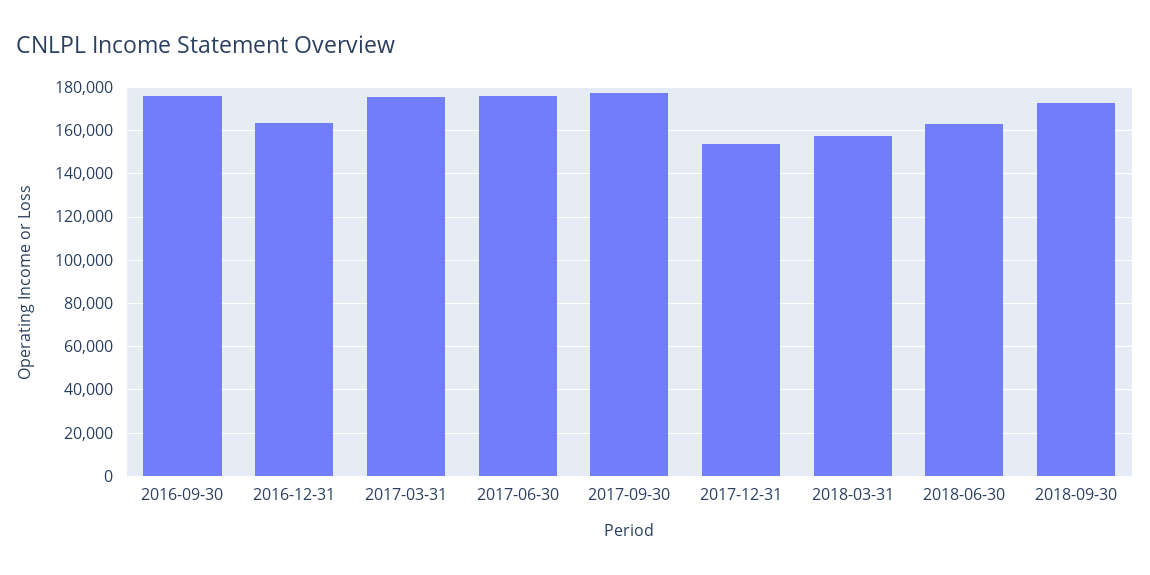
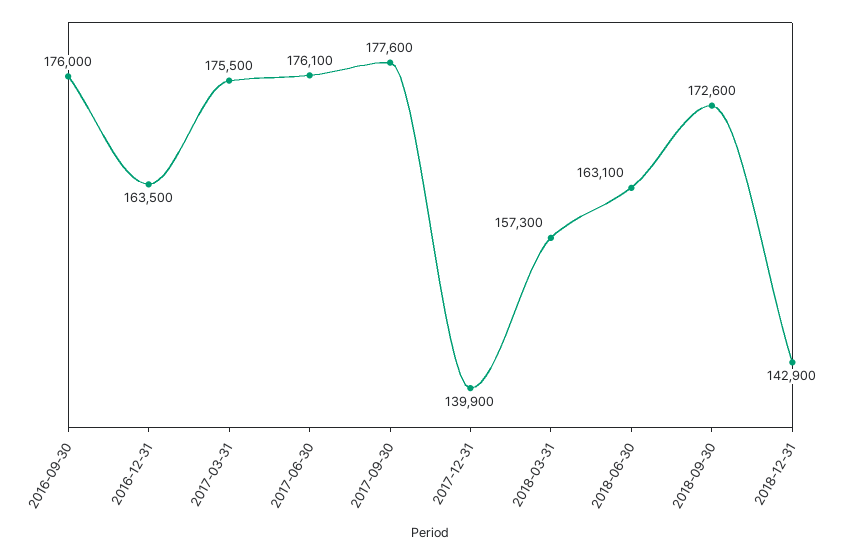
2017-12-31: 155000 -> 139900
2018-12-31: none -> 142900

